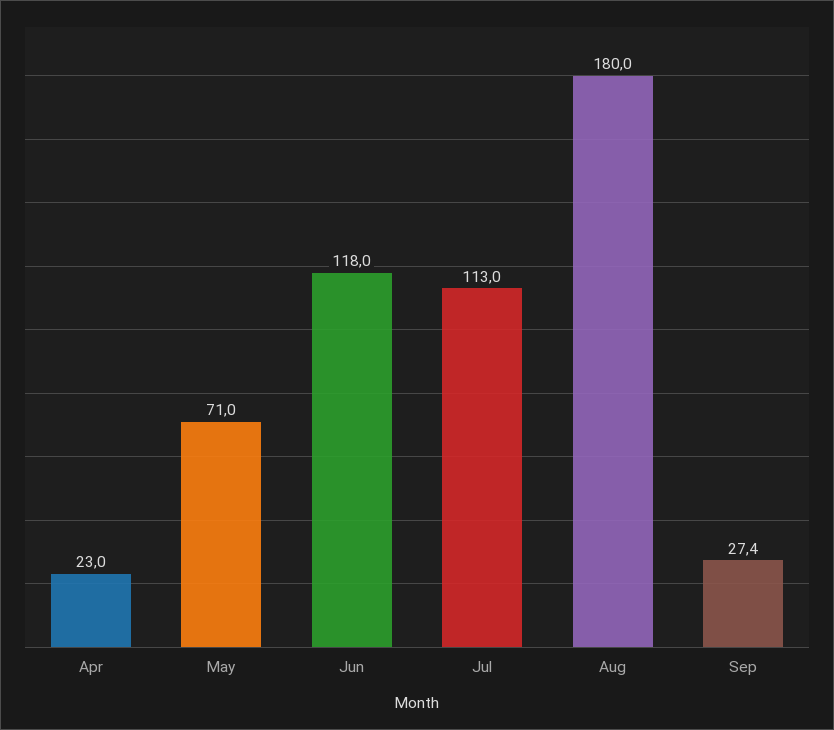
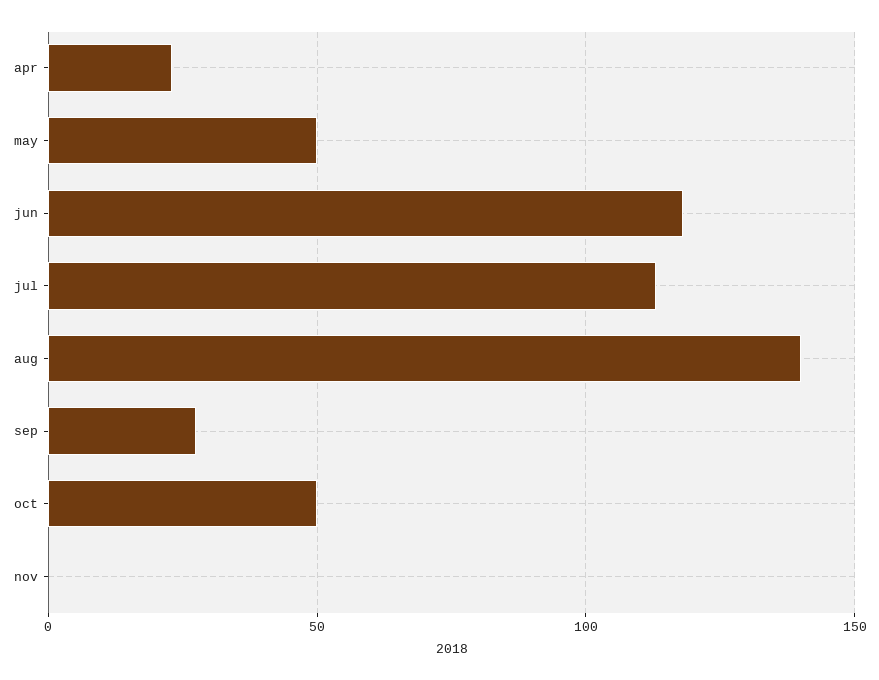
May: 71 -> 50
Aug: 180 -> 140
oct: none -> 50
nov: none -> 0

